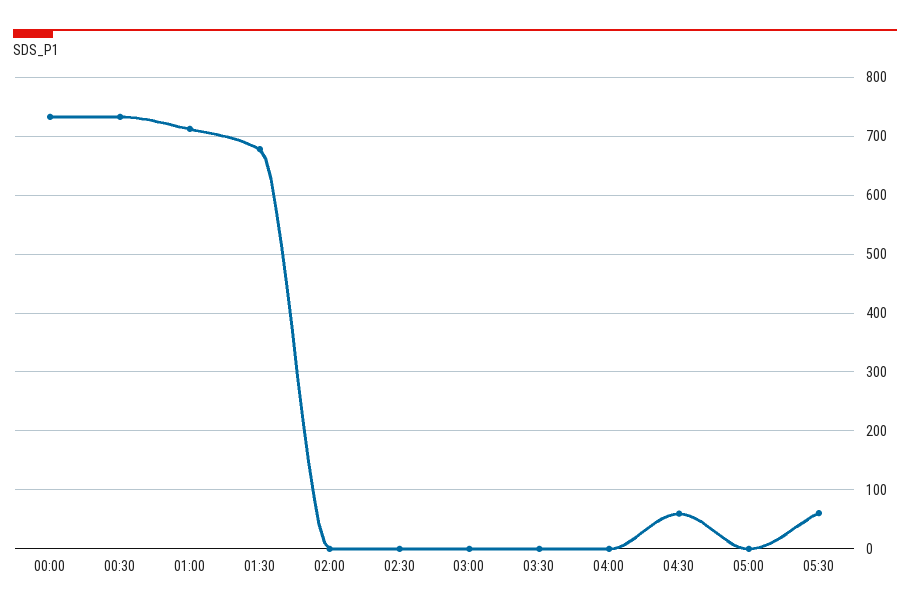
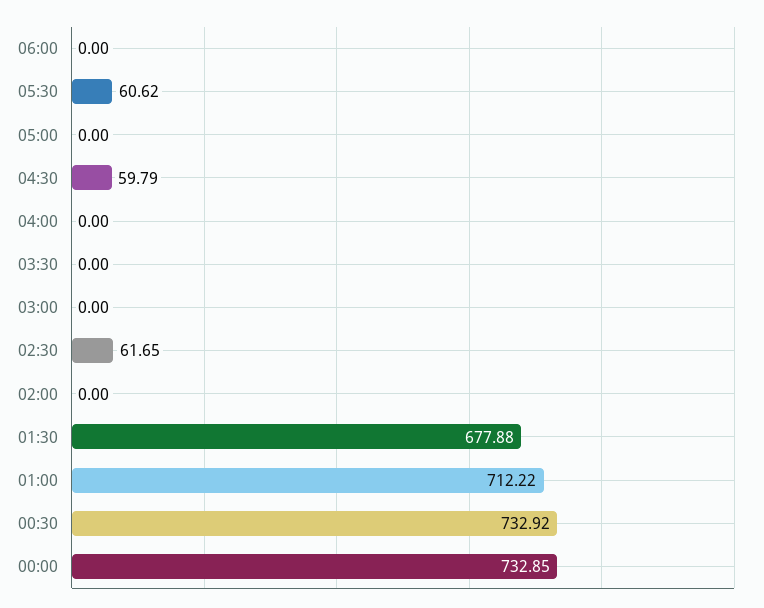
02:30: 0 -> 61.65
06:00: none -> 0

